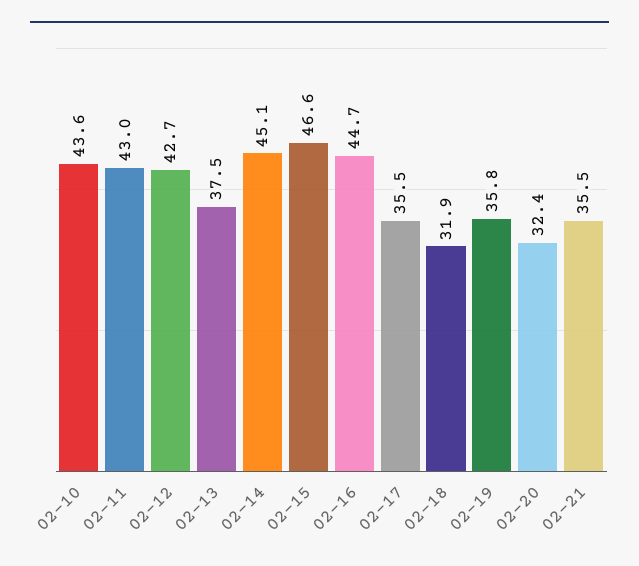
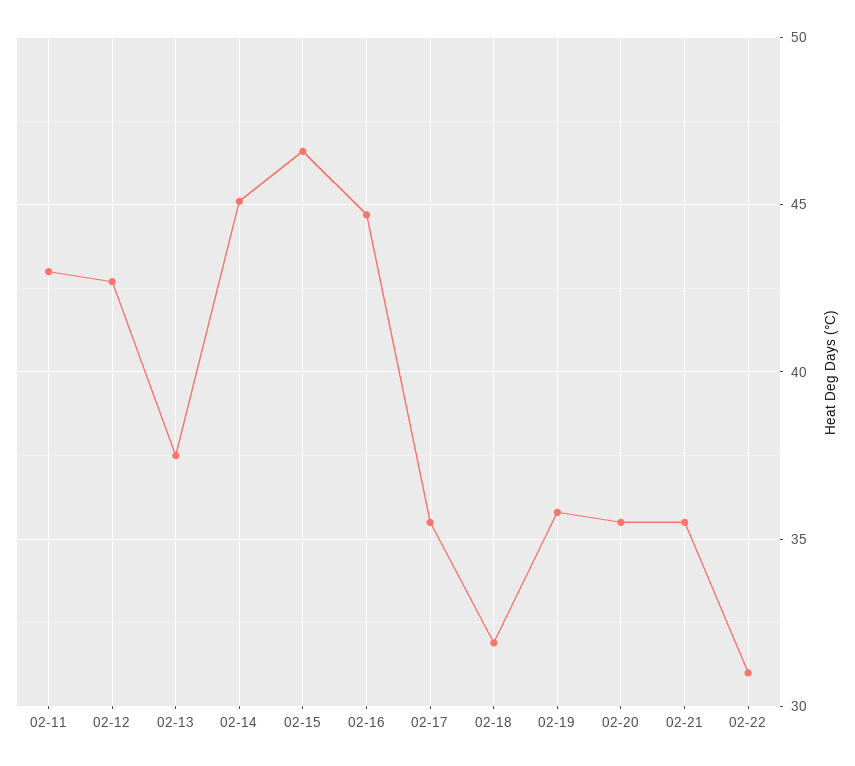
02-10: 43.6 -> none
02-20: 32.4 -> 35.5
02-22: none -> 31

